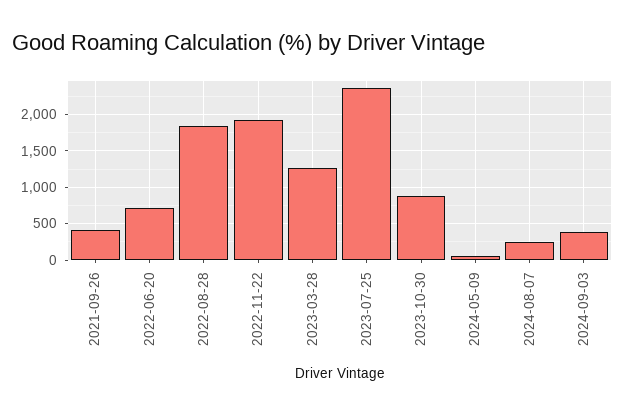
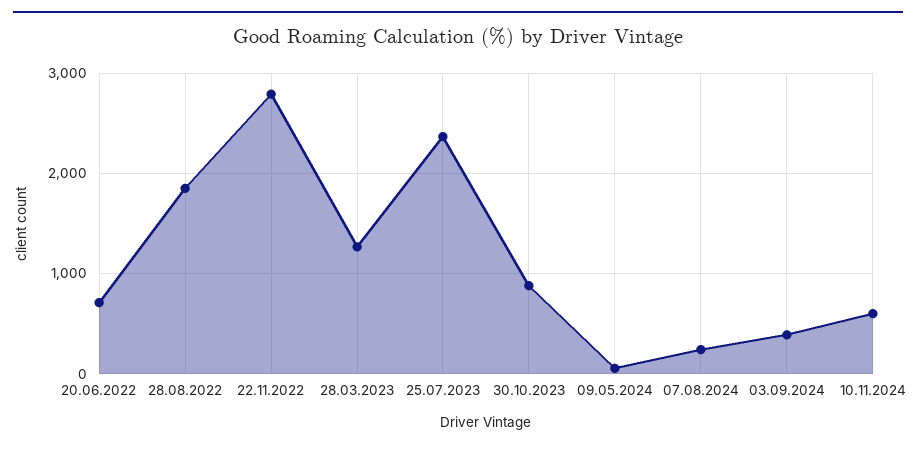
2021-09-26: 400 -> none
2022-11-22: 1900 -> 2800
10.11.2024: none -> 600

